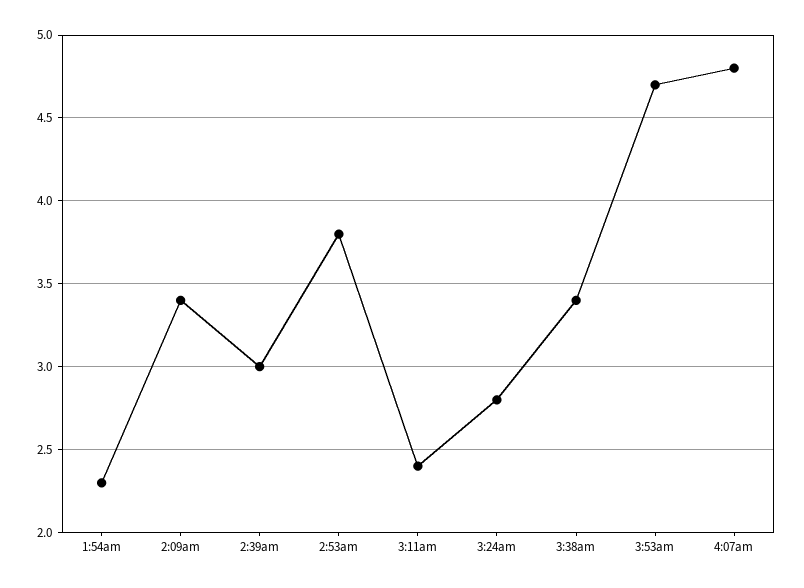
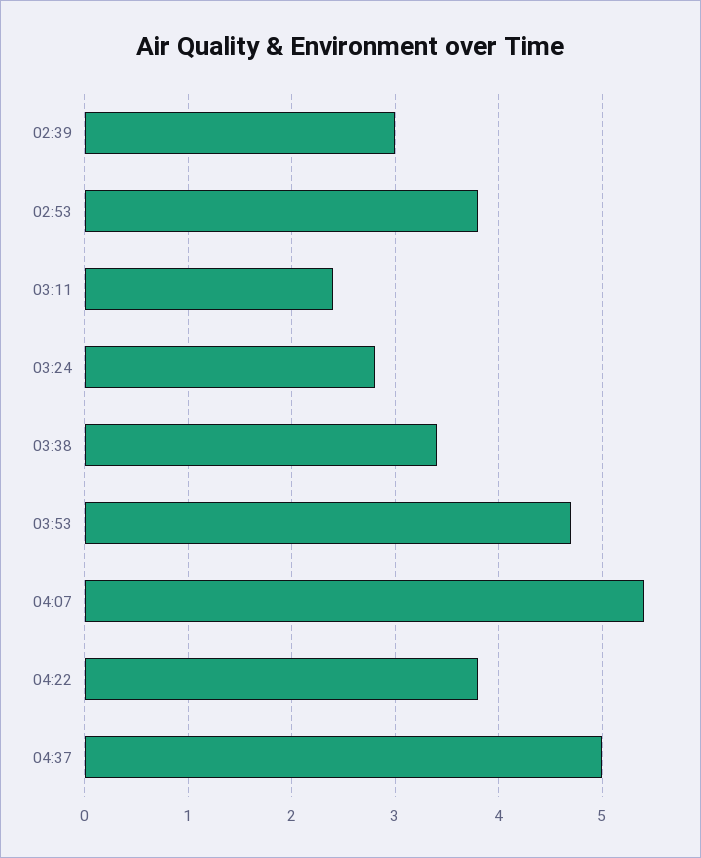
1:54am: 2.3 -> none
2:09am: 3.4 -> none
4:07am: 4.8 -> 5.4
04:22: none -> 3.8
04:37: none -> 5

